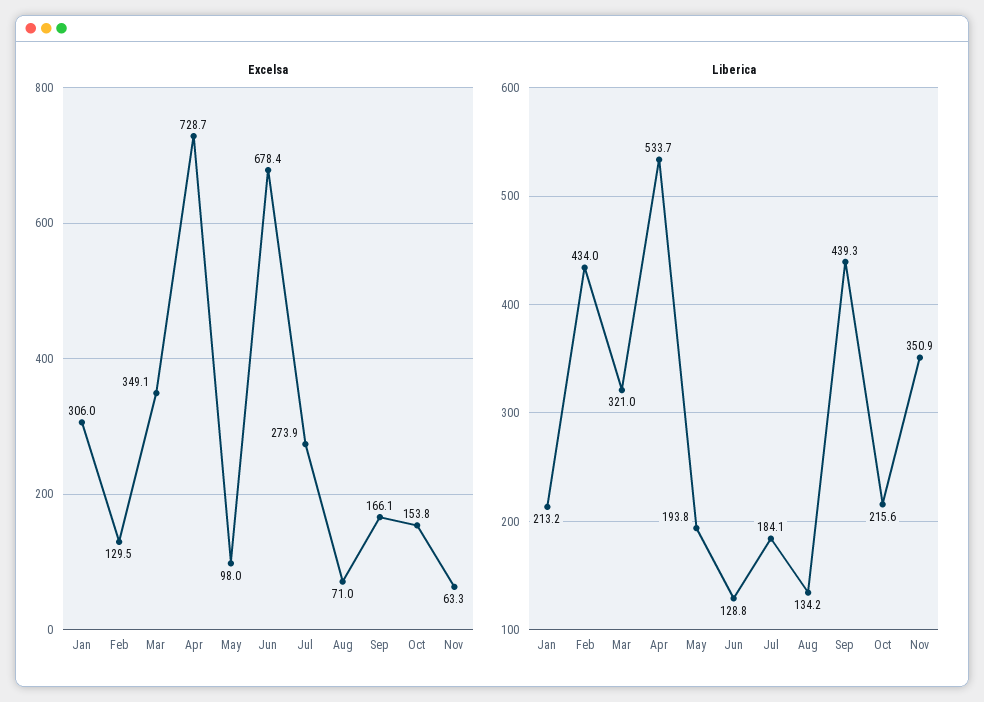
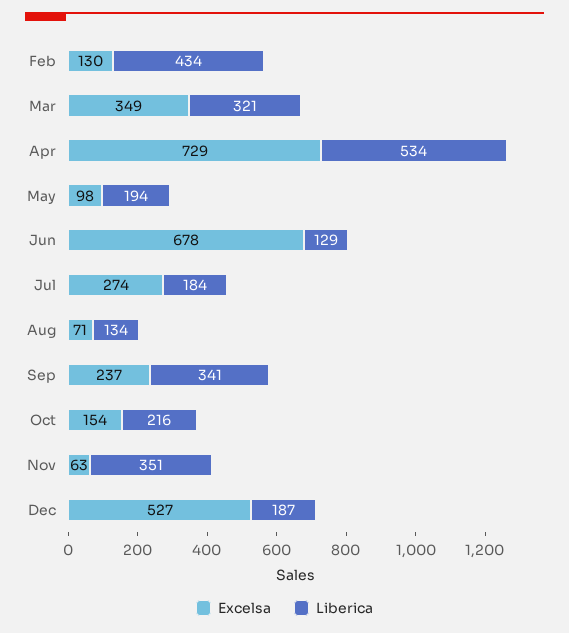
Excelsa, Jan: 306 -> none
Excelsa, Sep: 166.1 -> 237
Liberica, Jan: 213.2 -> none
Liberica, Sep: 439.3 -> 341
Excelsa, Dec: none -> 527
Liberica, Dec: none -> 187

